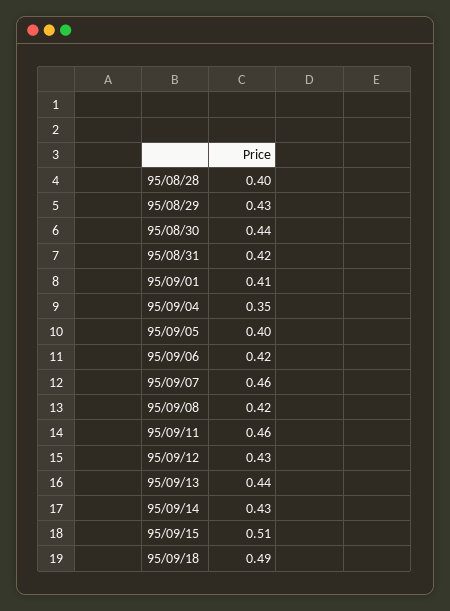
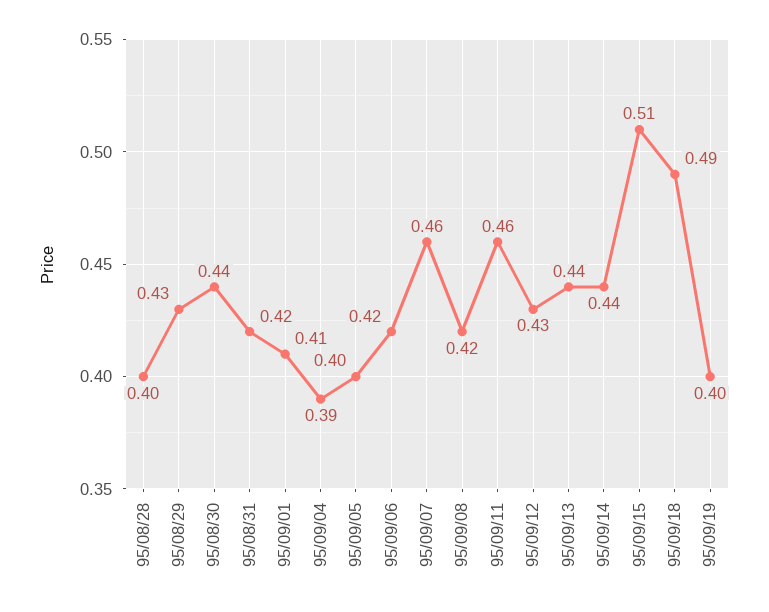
95/09/04: 0.35 -> 0.39
95/09/14: 0.43 -> 0.44
95/09/19: none -> 0.4

